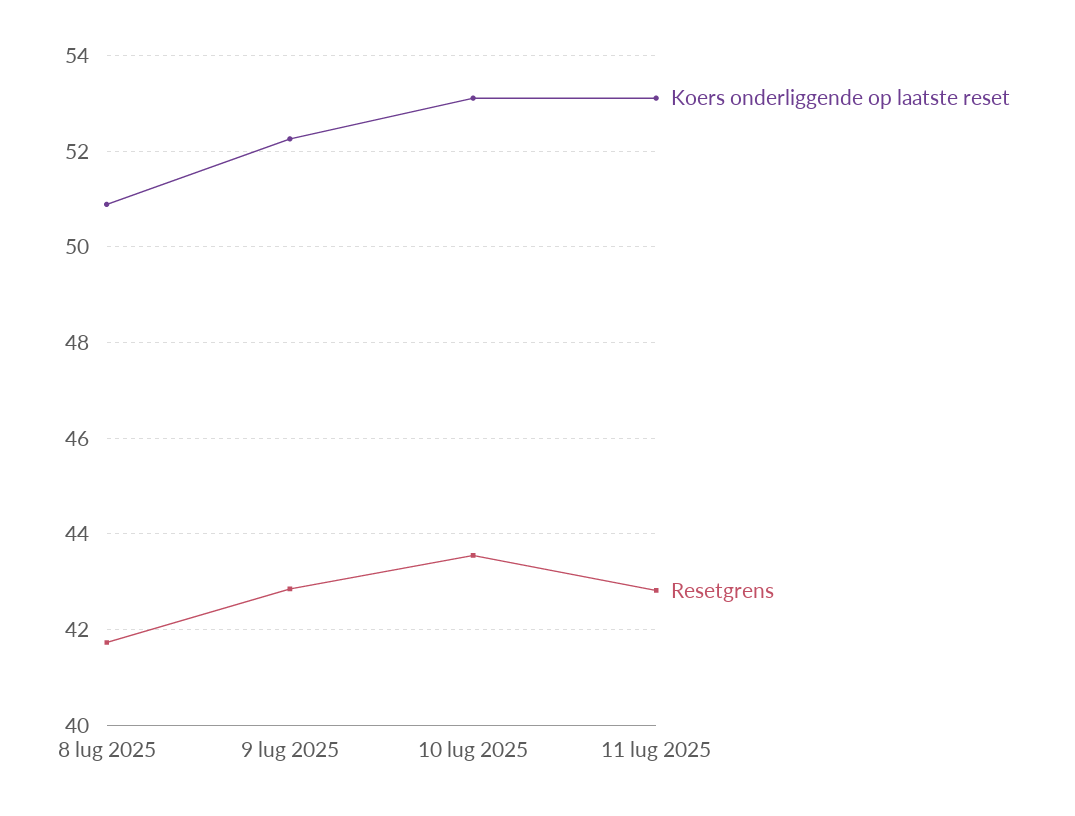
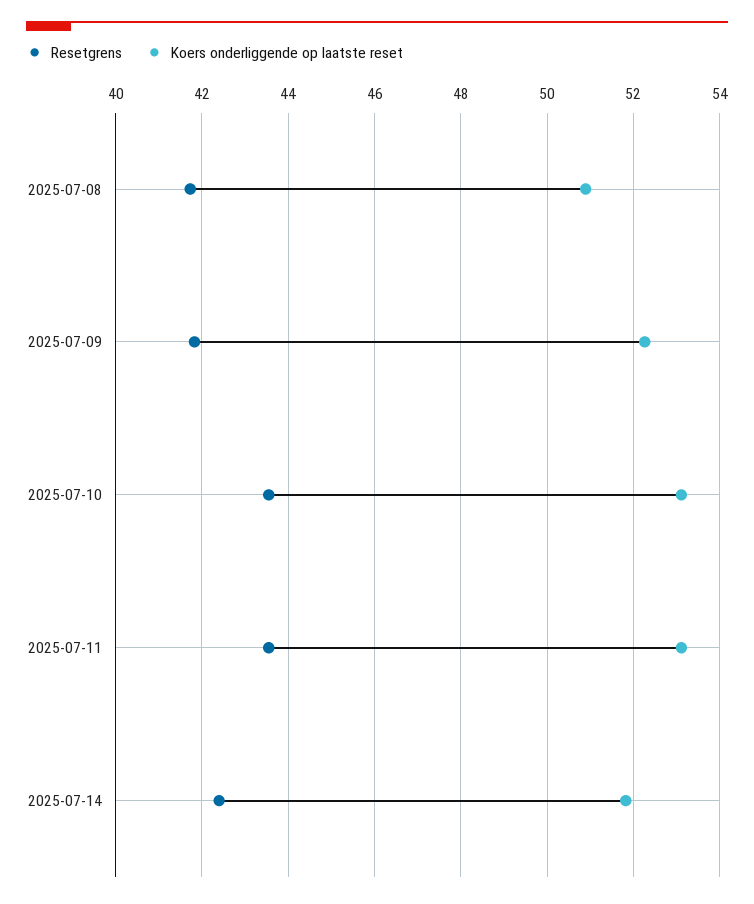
Resetgrens, 9 lug 2025: 42.8 -> 41.8
Resetgrens, 11 lug 2025: 42.8 -> 43.6
Resetgrens, 2025-07-14: none -> 42.4
Koers onderliggende op laatste reset, 2025-07-14: none -> 51.8

